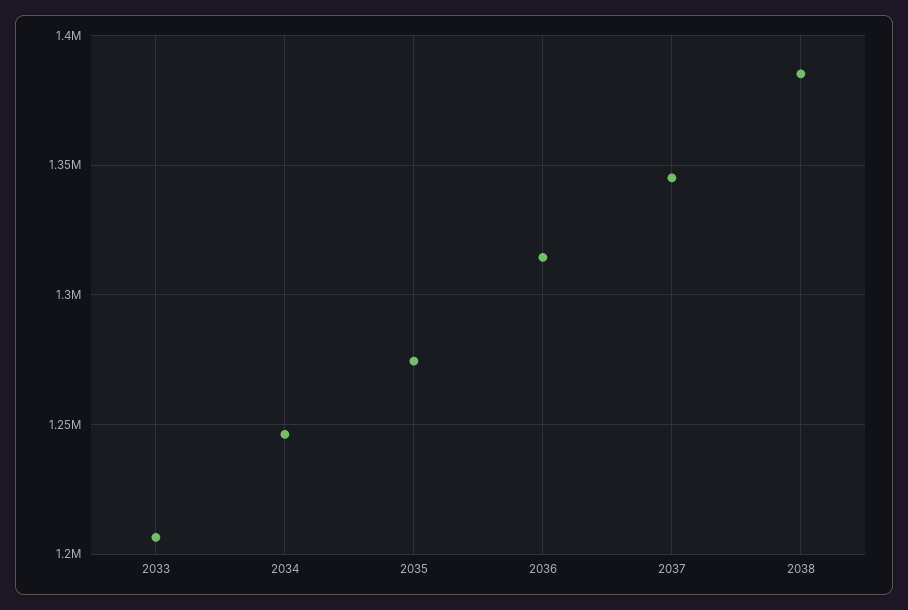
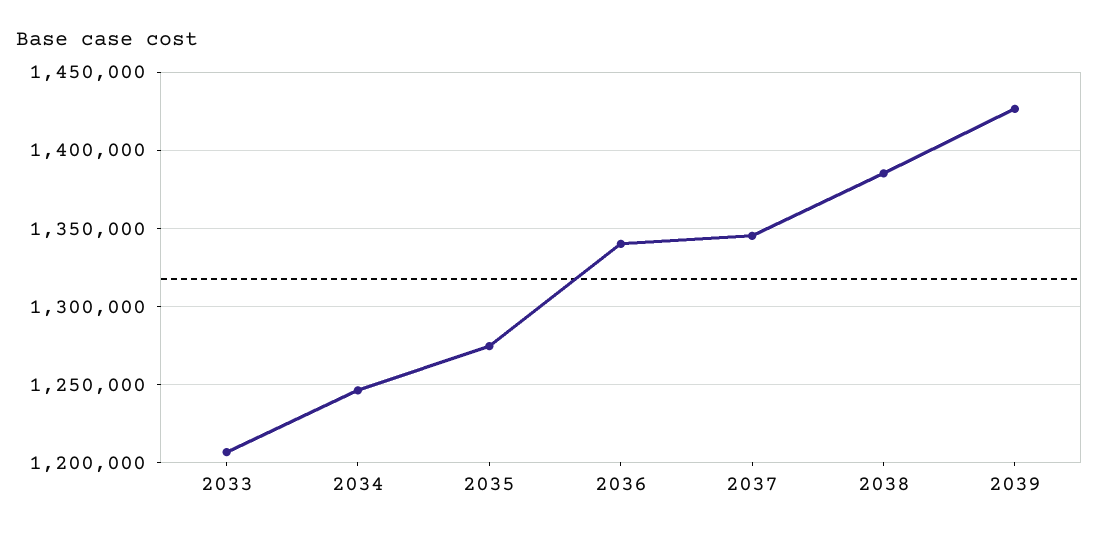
2036: 1315000 -> 1340000
2039: none -> 1425000

